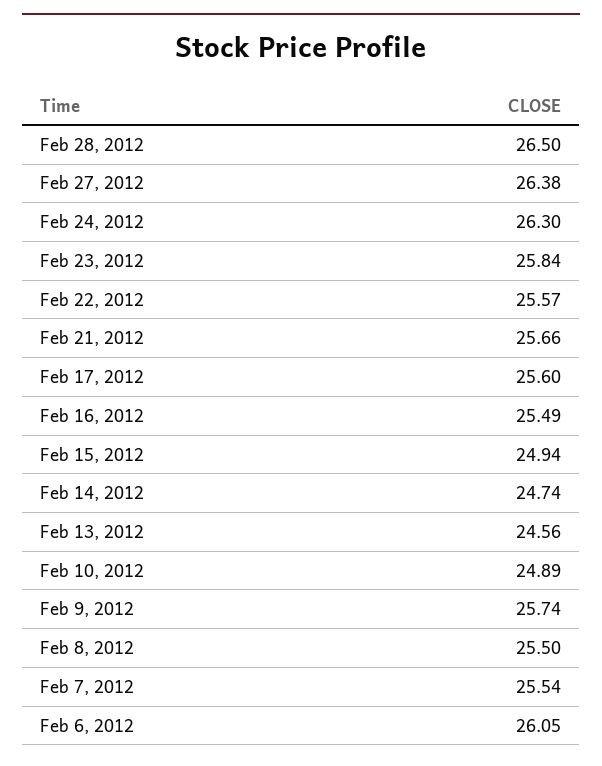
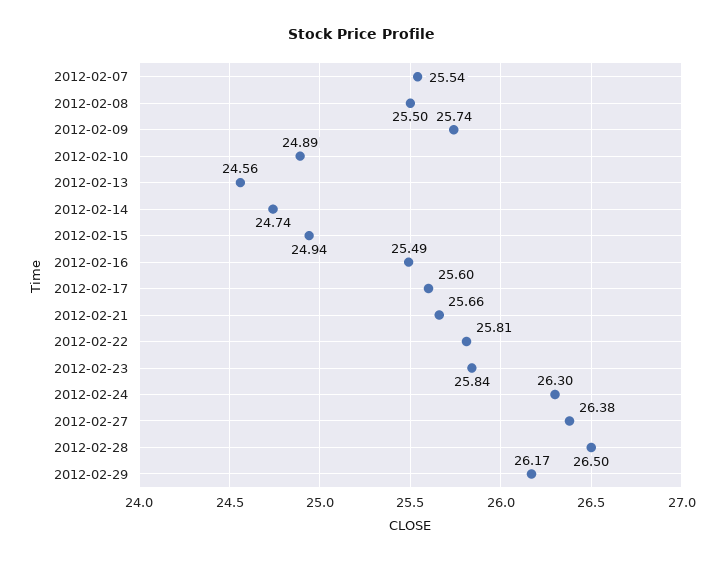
Feb 22, 2012: 25.57 -> 25.81
Feb 6, 2012: 26.05 -> none
2012-02-29: none -> 26.17

